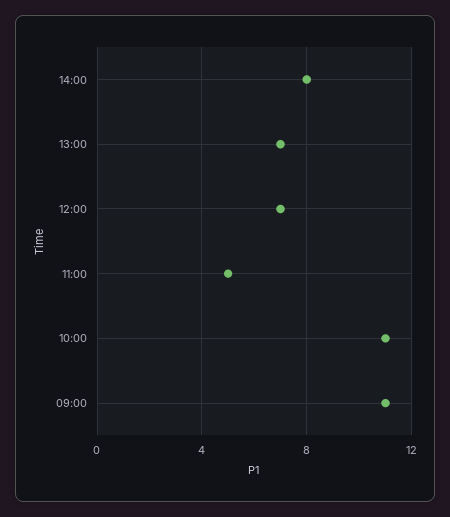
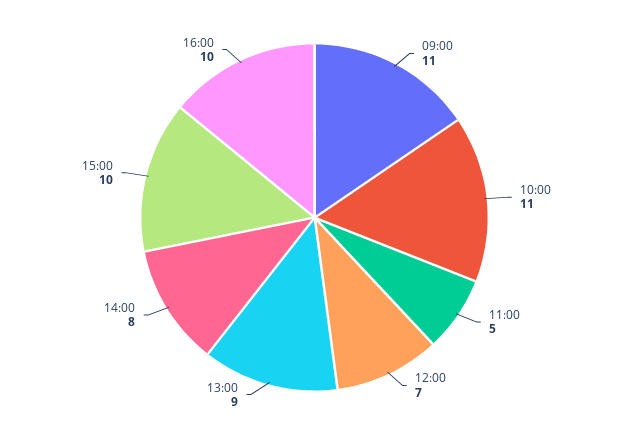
13:00: 7 -> 9
15:00: none -> 10
16:00: none -> 10

